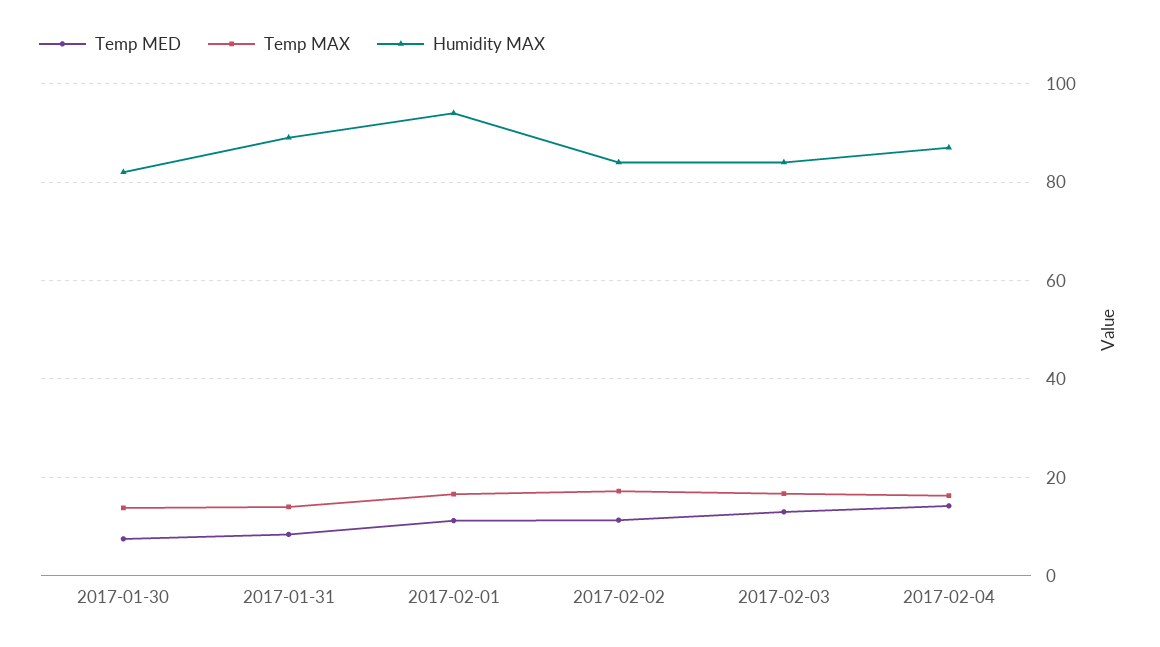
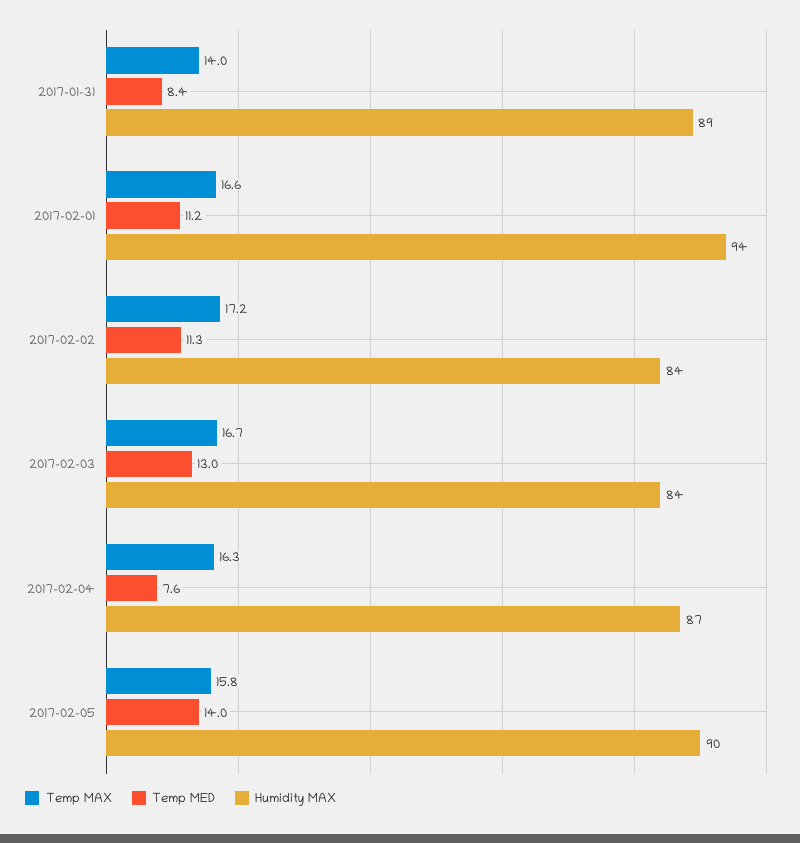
Temp MED, 2017-01-30: 8 -> none
Temp MAX, 2017-01-30: 14 -> none
Humidity MAX, 2017-01-30: 82 -> none
Temp MED, 2017-02-04: 14 -> 7.6
Temp MAX, 2017-02-05: none -> 15.8
Temp MED, 2017-02-05: none -> 14
Humidity MAX, 2017-02-05: none -> 90

